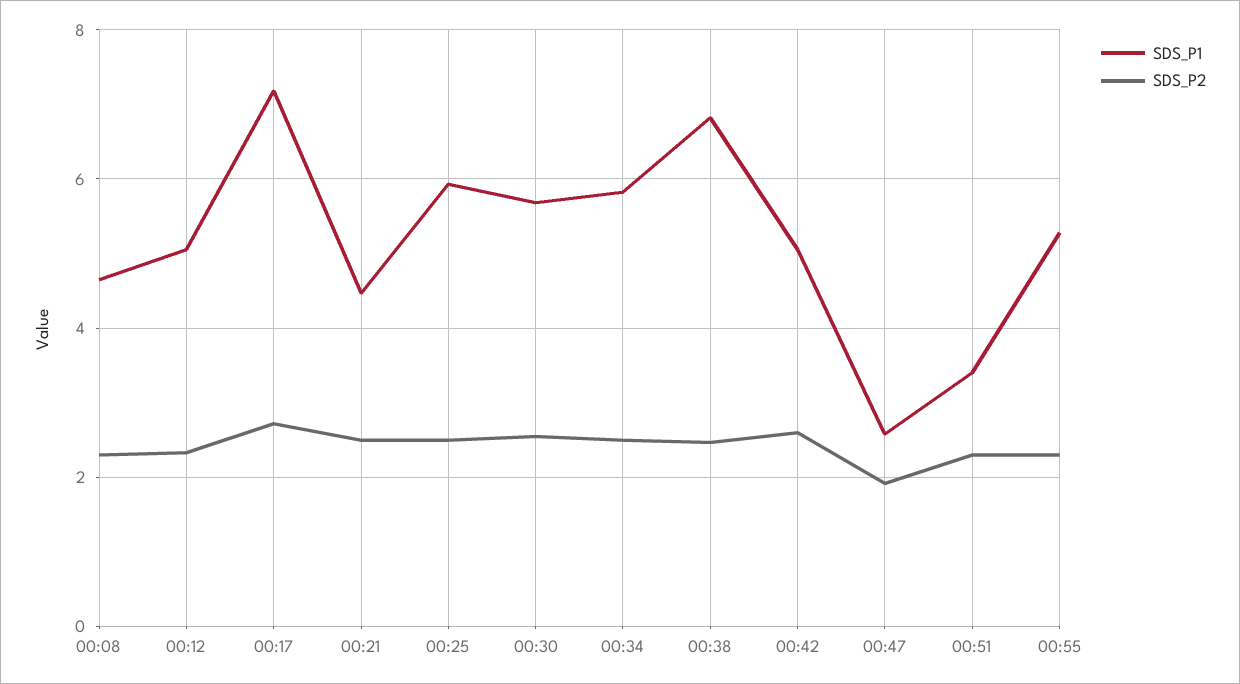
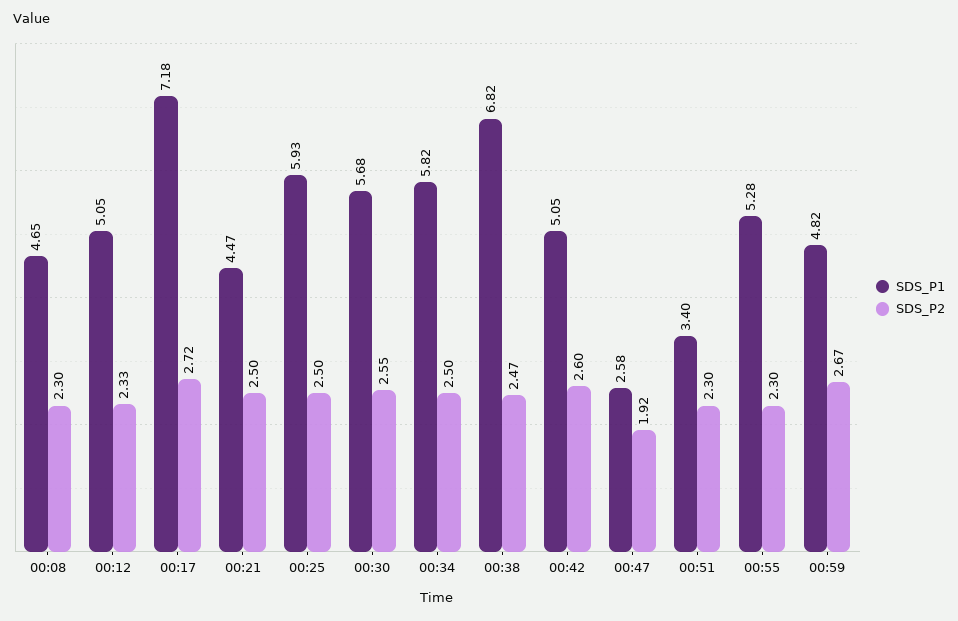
SDS_P1, 00:59: none -> 4.82
SDS_P2, 00:59: none -> 2.67

